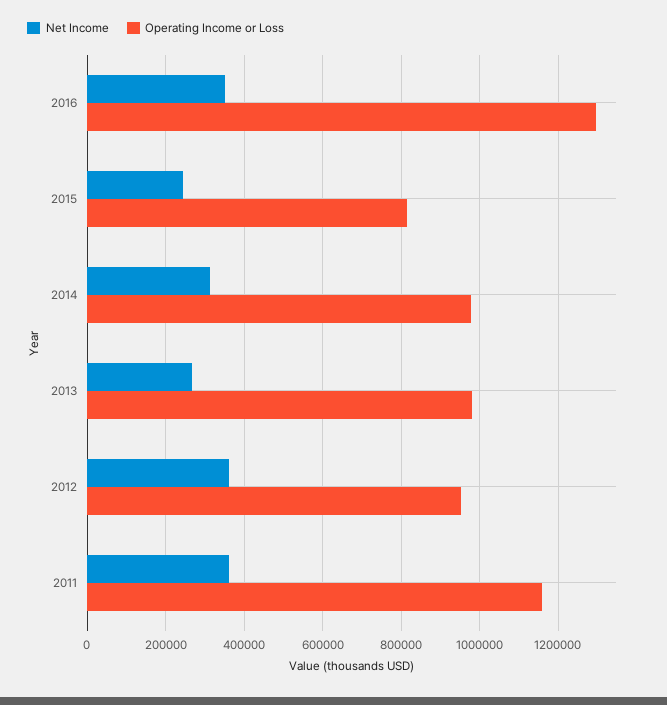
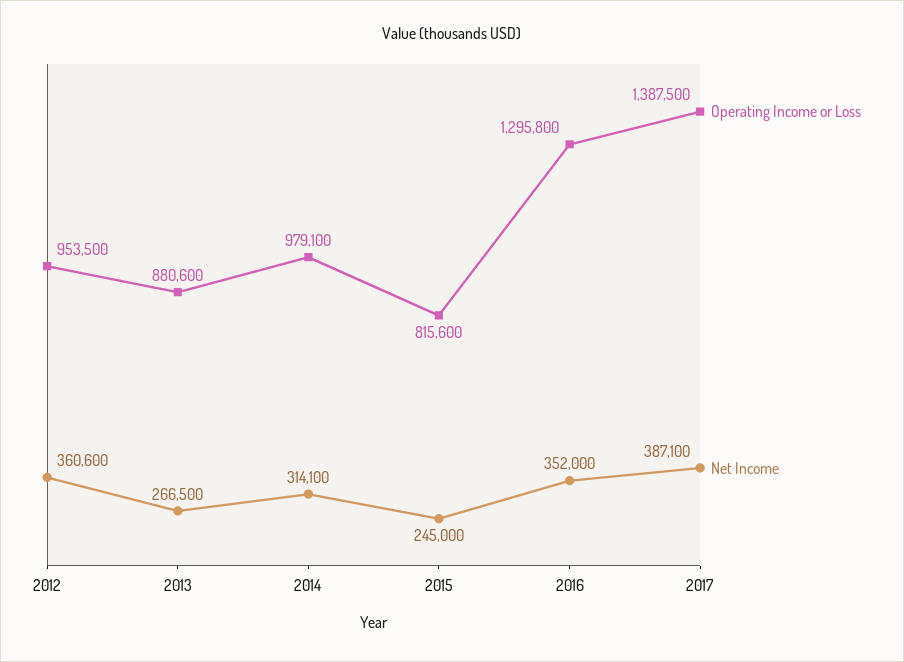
Operating Income or Loss, 2013: 980000 -> 880600
Net Income, 2011: 360000 -> none
Operating Income or Loss, 2011: 1160000 -> none
Operating Income or Loss, 2017: none -> 1387500
Net Income, 2017: none -> 387100

